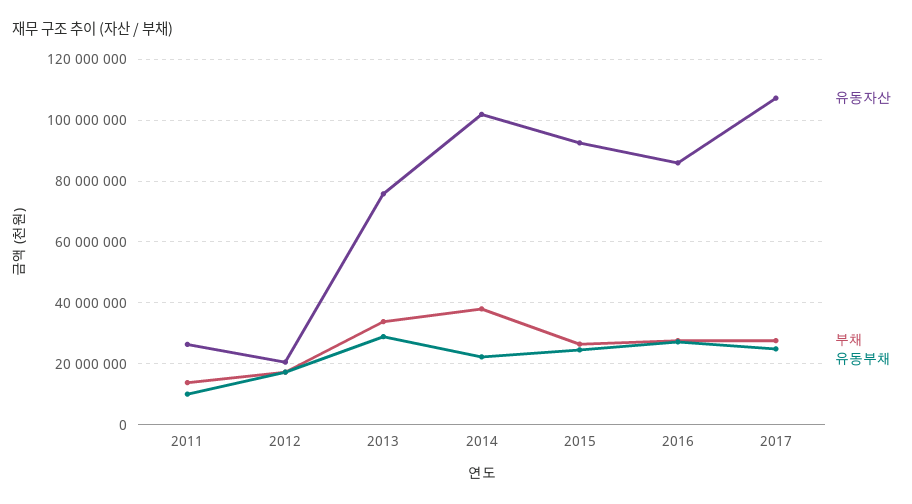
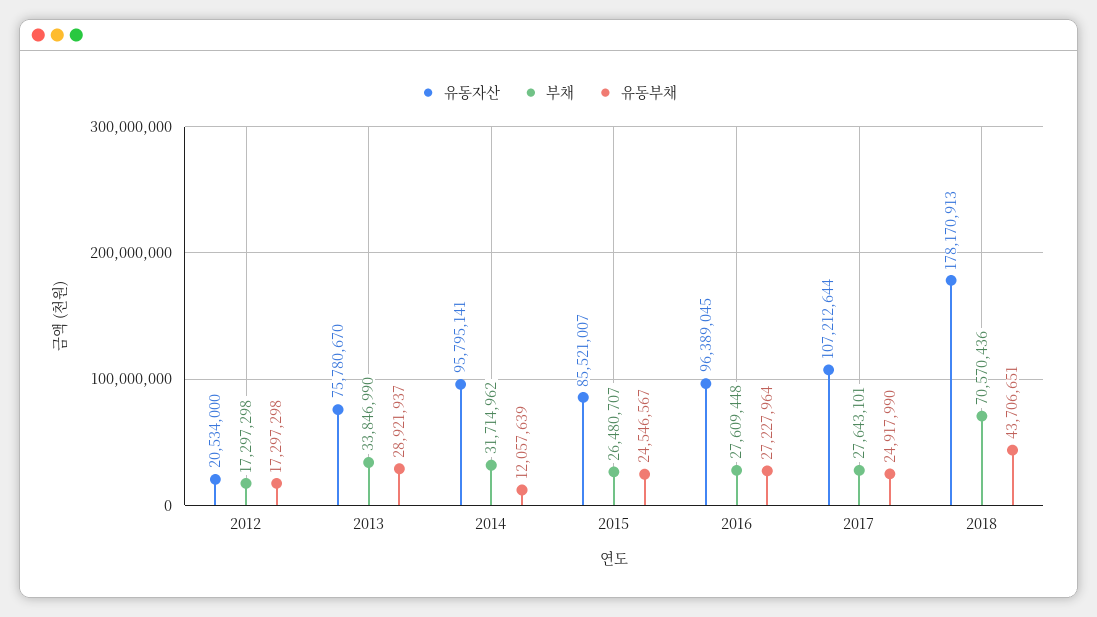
유동자산, 2011: 26000000 -> none
부채, 2011: 14000000 -> none
유동부채, 2011: 10000000 -> none
유동자산, 2014: 102000000 -> 95795141
부채, 2014: 38000000 -> 31714962
유동부채, 2014: 22000000 -> 12057639
유동자산, 2015: 92000000 -> 85521007
유동자산, 2016: 86000000 -> 96389045
유동자산, 2018: none -> 178170913
부채, 2018: none -> 70570436
유동부채, 2018: none -> 43706651

